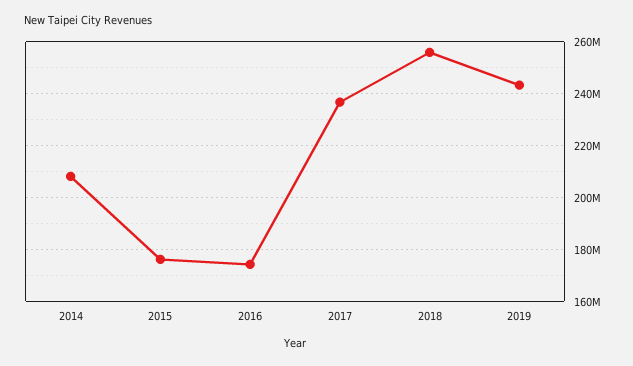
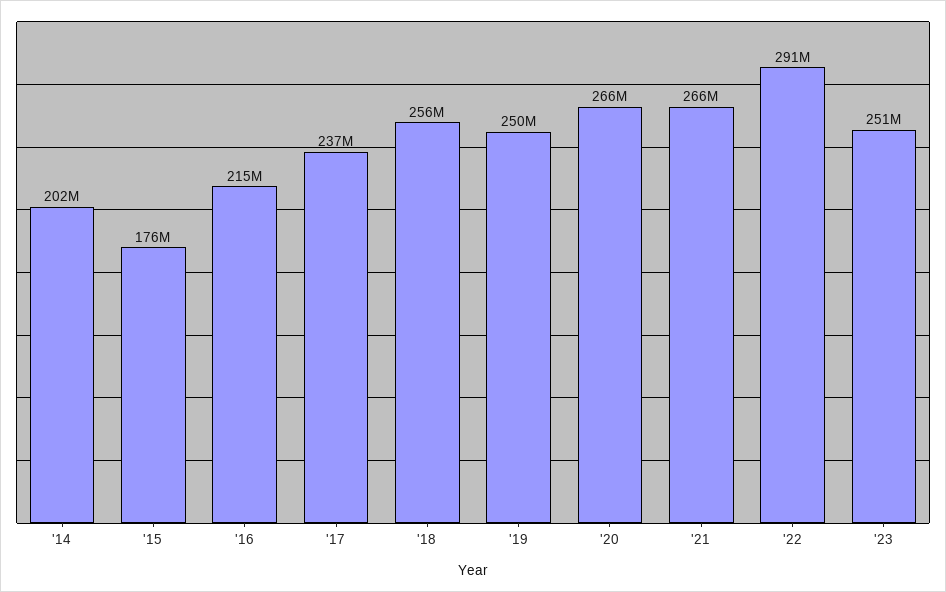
2014: 207500000 -> 202000000
2016: 175000000 -> 215000000
2019: 242500000 -> 250000000
'20: none -> 266000000
'21: none -> 266000000
'22: none -> 291000000
'23: none -> 251000000

